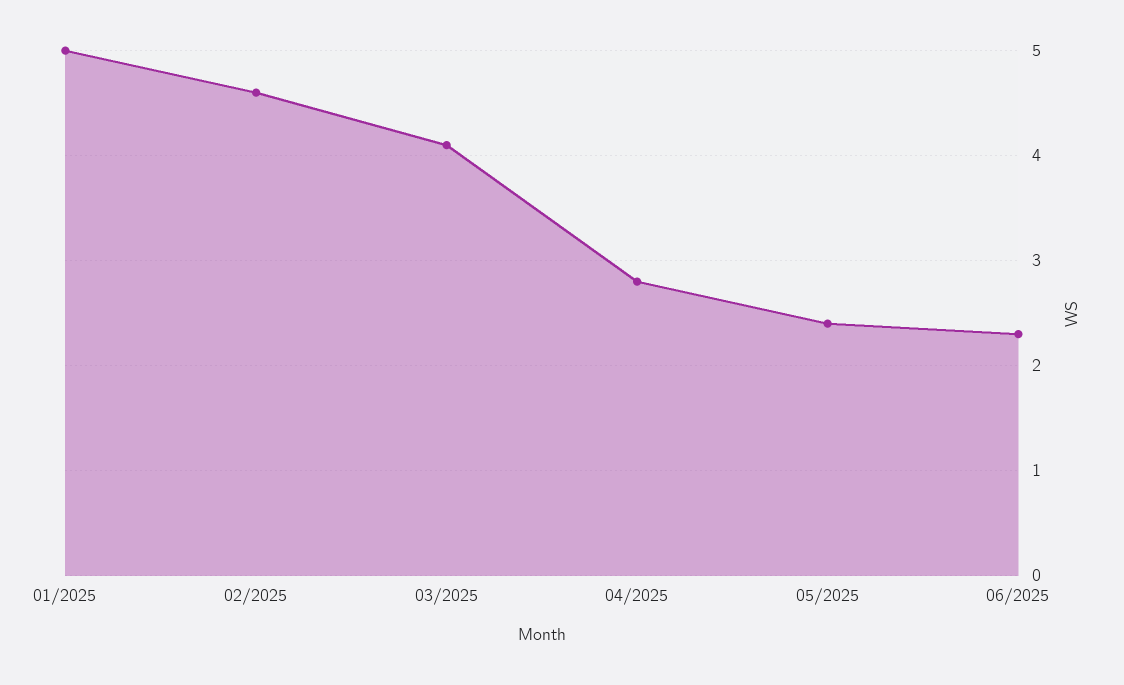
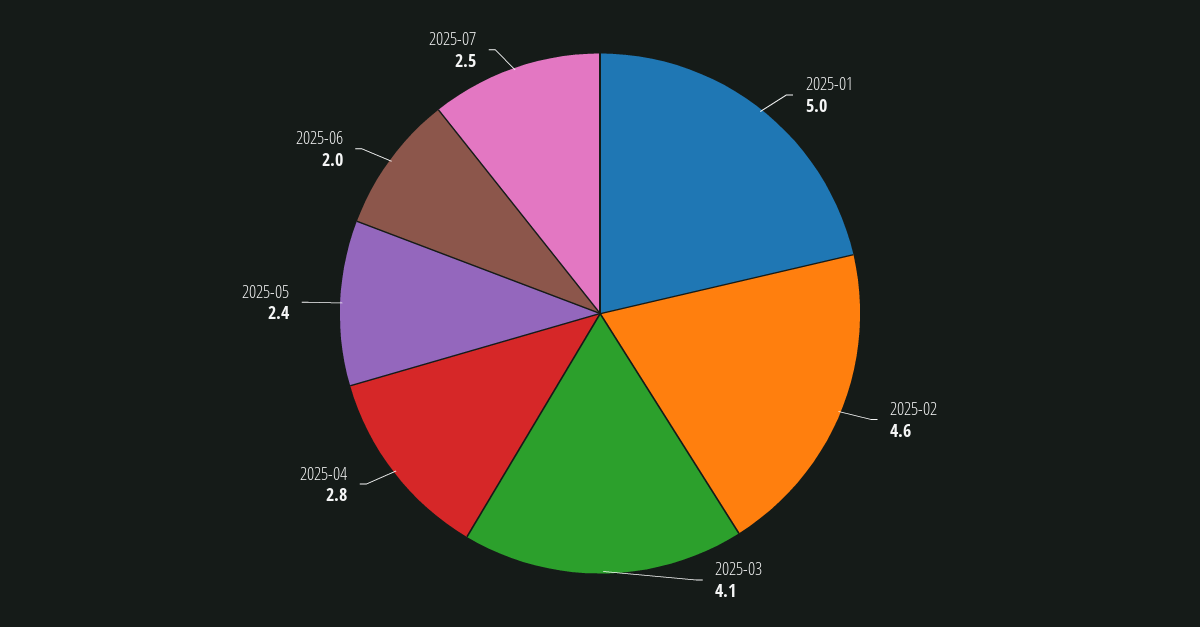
06/2025: 2.3 -> 2
2025-07: none -> 2.5

